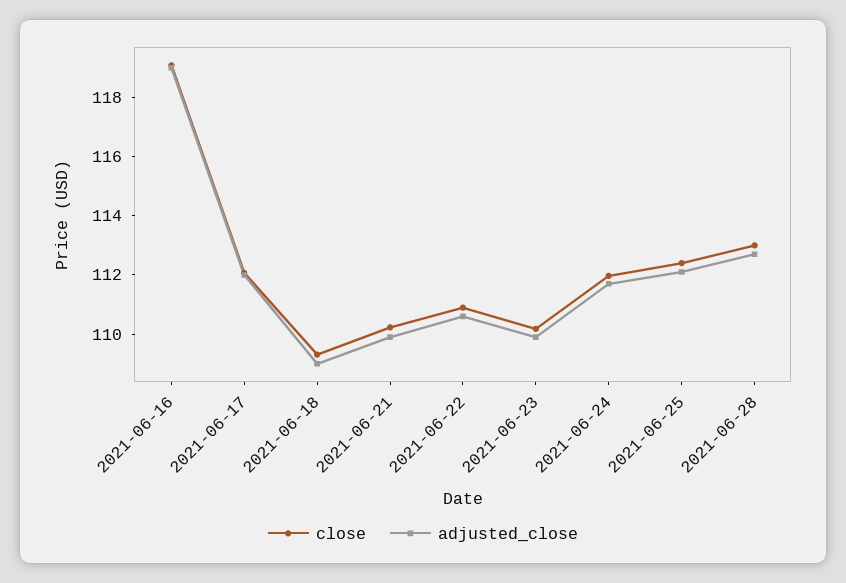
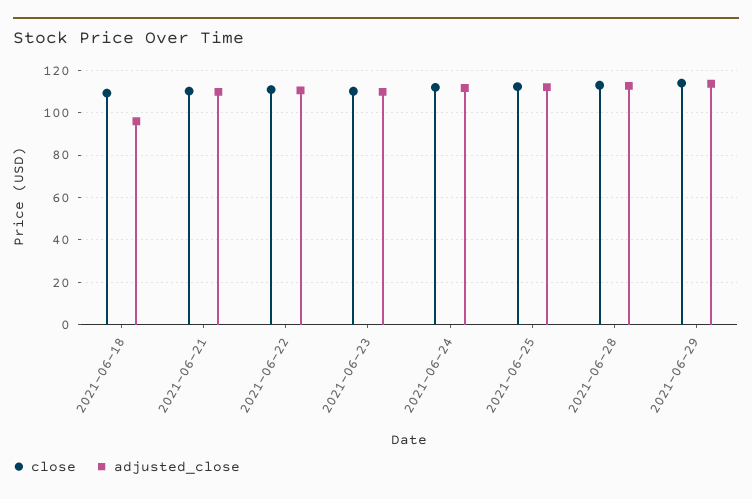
close, 2021-06-16: 119 -> none
adjusted_close, 2021-06-16: 119 -> none
close, 2021-06-17: 112 -> none
adjusted_close, 2021-06-17: 112 -> none
adjusted_close, 2021-06-18: 109 -> 95
close, 2021-06-29: none -> 115
adjusted_close, 2021-06-29: none -> 115

